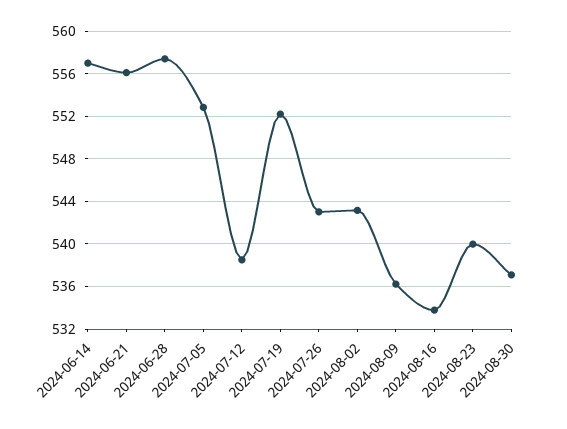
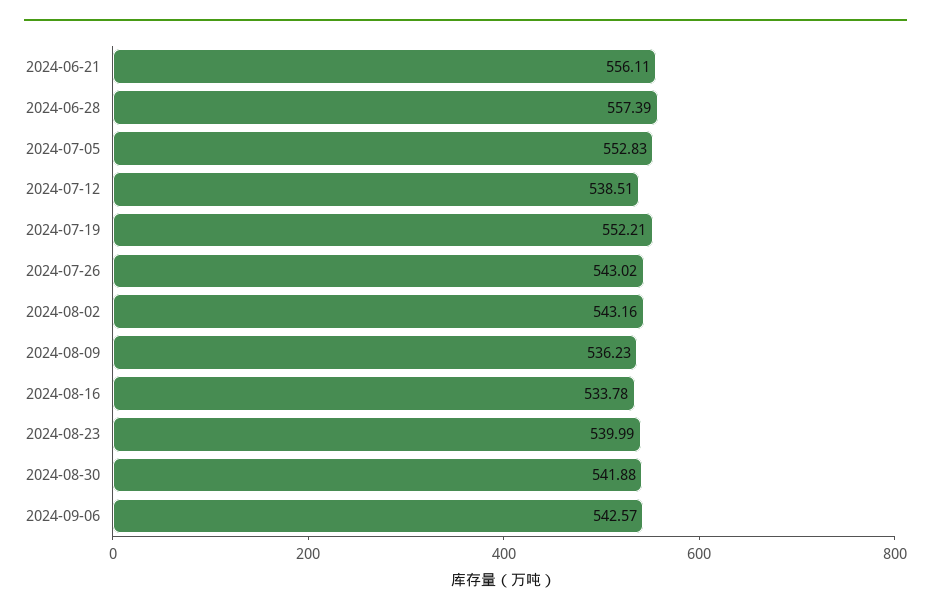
2024-06-14: 557 -> none
2024-08-30: 537 -> 541.88
2024-09-06: none -> 542.57

